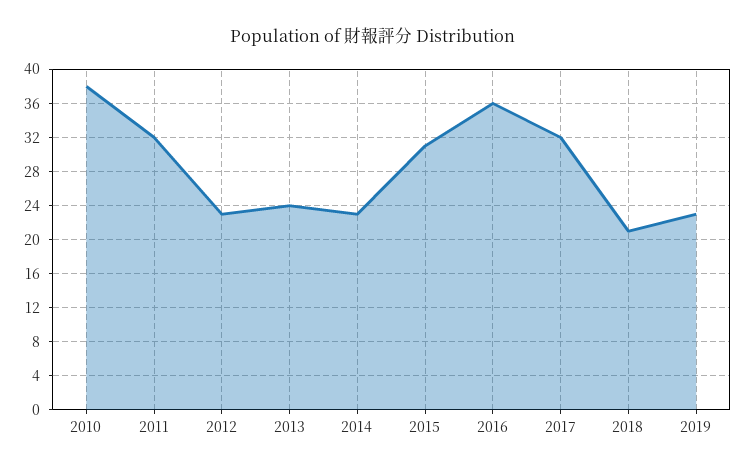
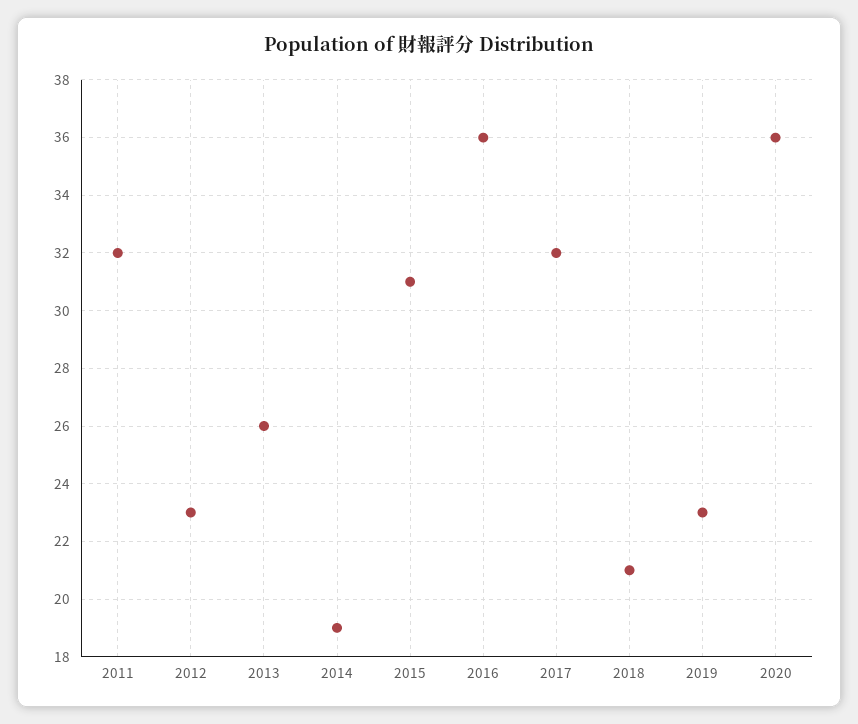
2010: 38 -> none
2013: 24 -> 26
2014: 23 -> 19
2020: none -> 36

